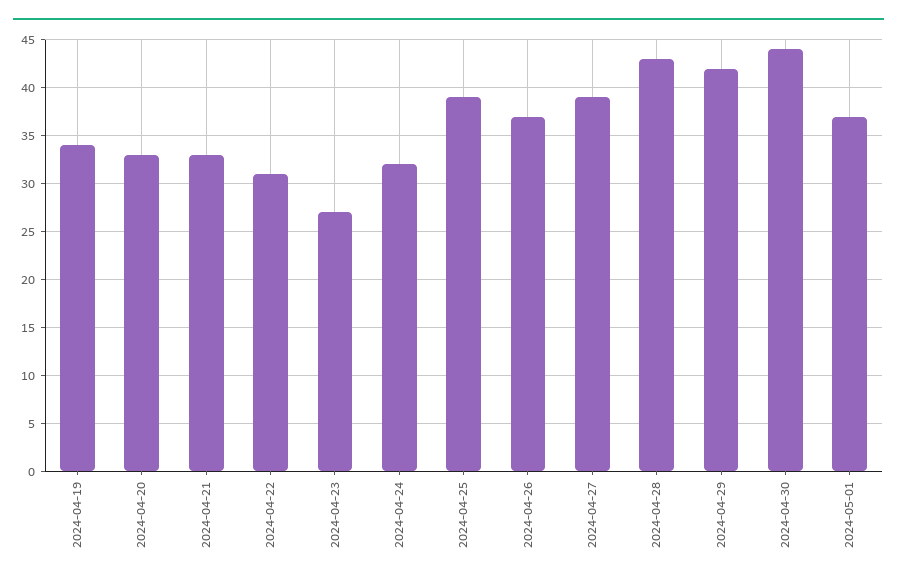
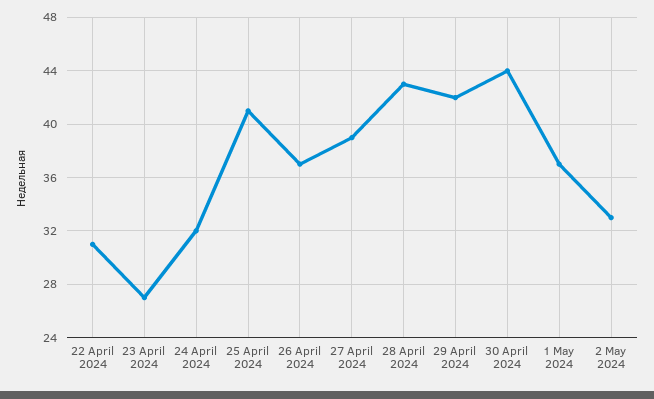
2024-04-19: 34 -> none
2024-04-20: 33 -> none
2024-04-21: 33 -> none
2024-04-25: 39 -> 41
2 May 2024: none -> 33

